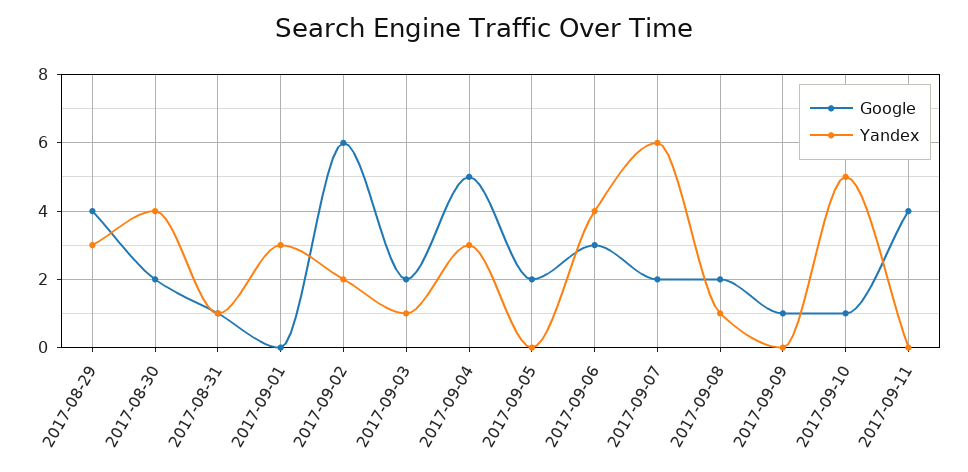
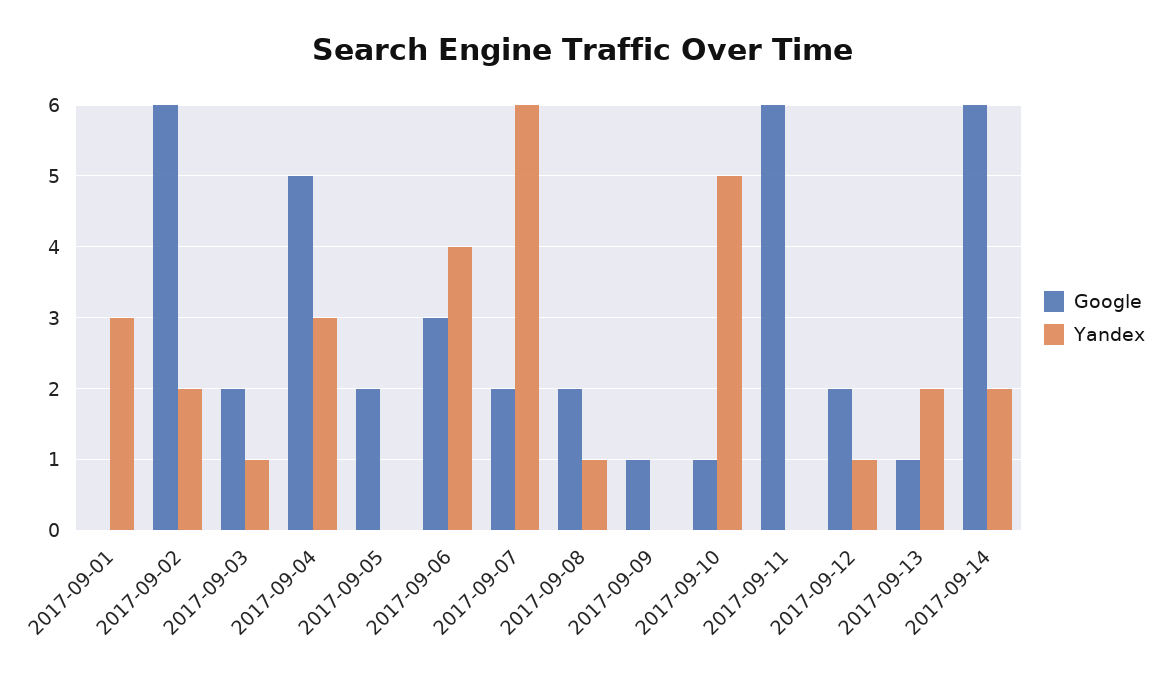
Google, 2017-08-29: 4 -> none
Yandex, 2017-08-29: 3 -> none
Google, 2017-08-30: 2 -> none
Yandex, 2017-08-30: 4 -> none
Google, 2017-08-31: 1 -> none
Yandex, 2017-08-31: 1 -> none
Google, 2017-09-11: 4 -> 6
Google, 2017-09-12: none -> 2
Yandex, 2017-09-12: none -> 1
Google, 2017-09-13: none -> 1
Yandex, 2017-09-13: none -> 2
Google, 2017-09-14: none -> 6
Yandex, 2017-09-14: none -> 2

